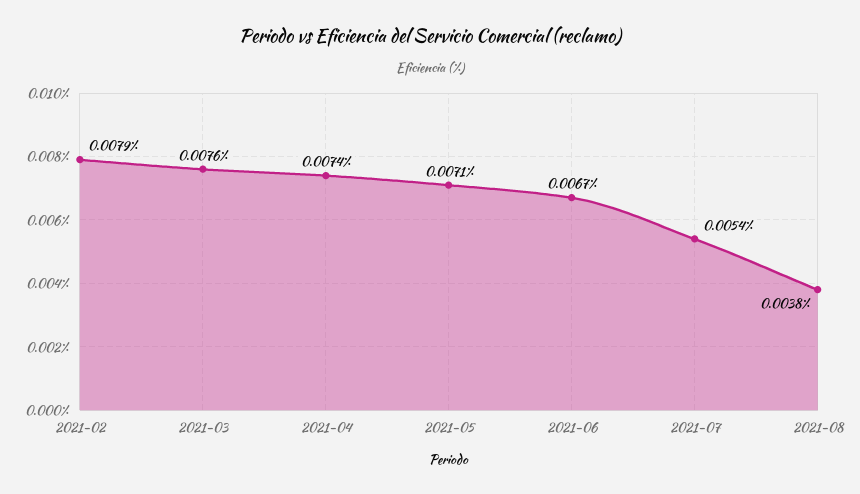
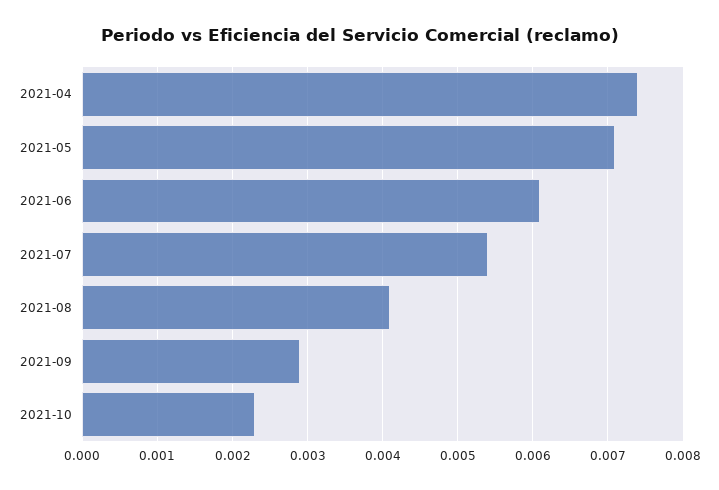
2021-02: 0.0079 -> none
2021-03: 0.0076 -> none
2021-06: 0.0067 -> 0.0061
2021-08: 0.0038 -> 0.0041
2021-09: none -> 0.0029
2021-10: none -> 0.0023

